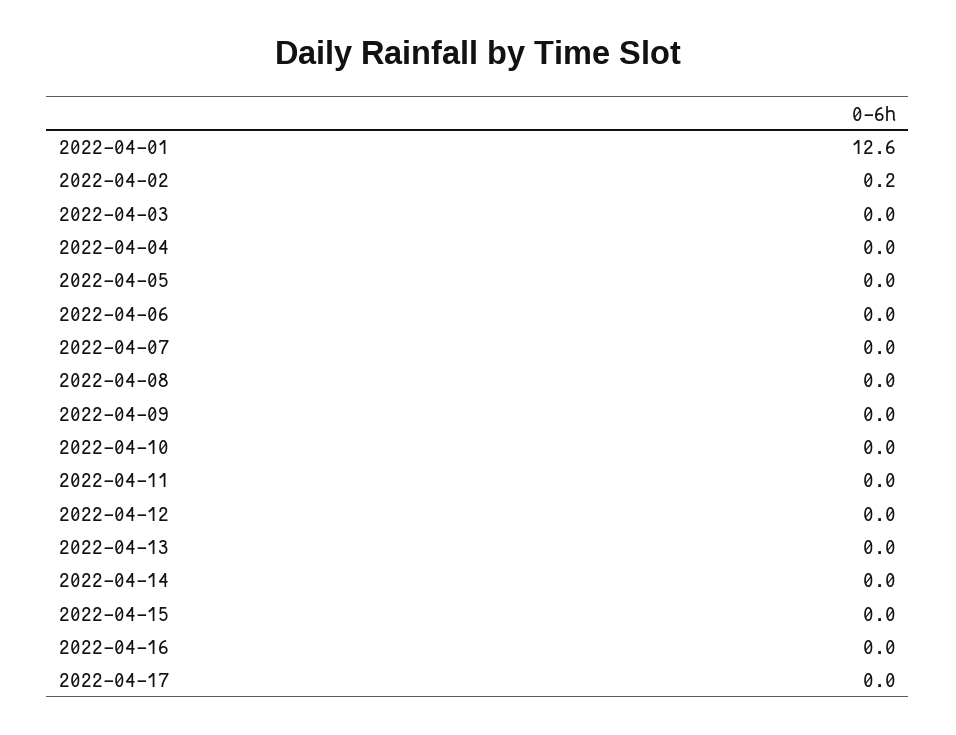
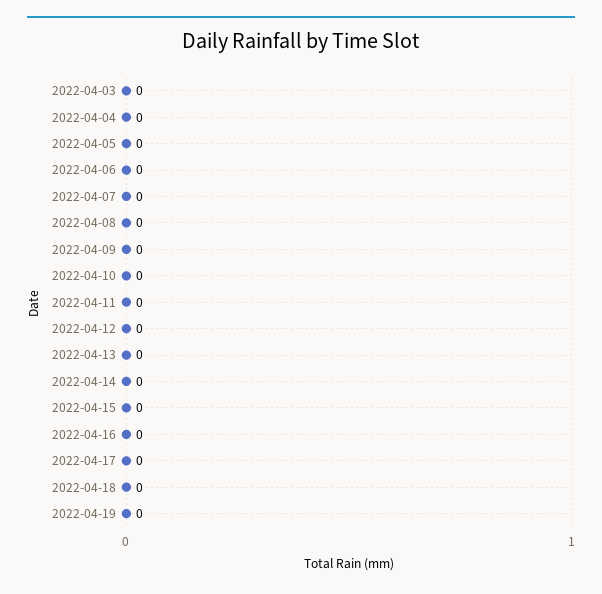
2022-04-01: 12.6 -> none
2022-04-02: 0.2 -> none
2022-04-18: none -> 0
2022-04-19: none -> 0

